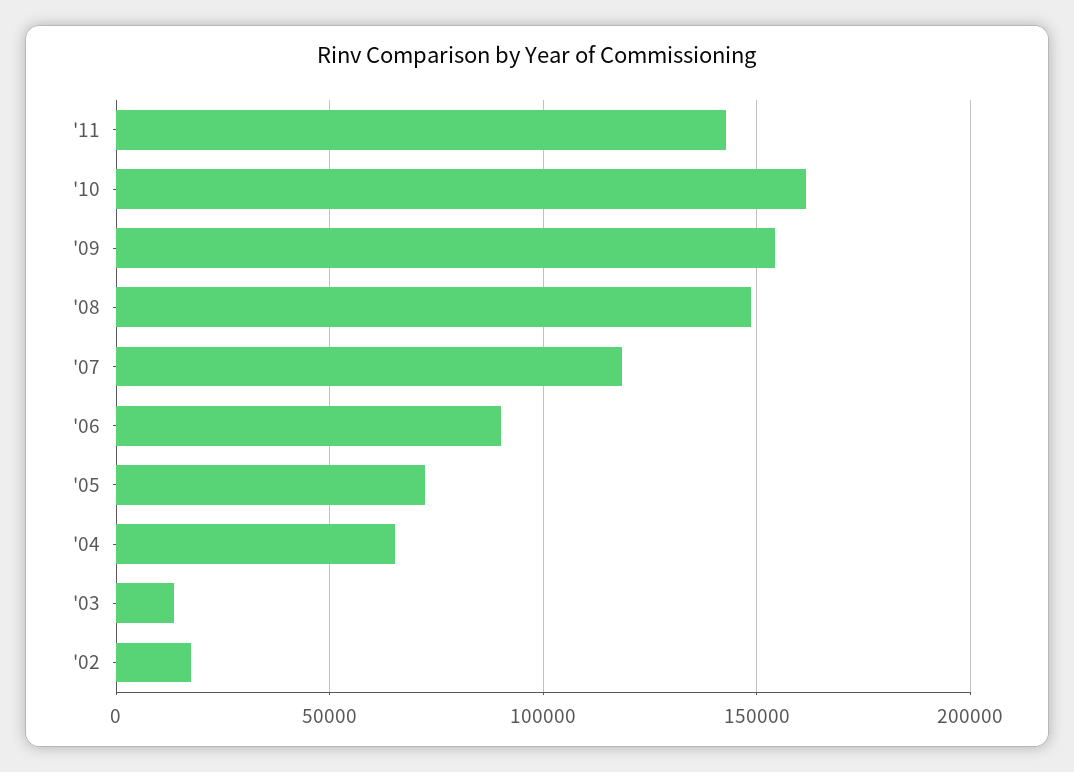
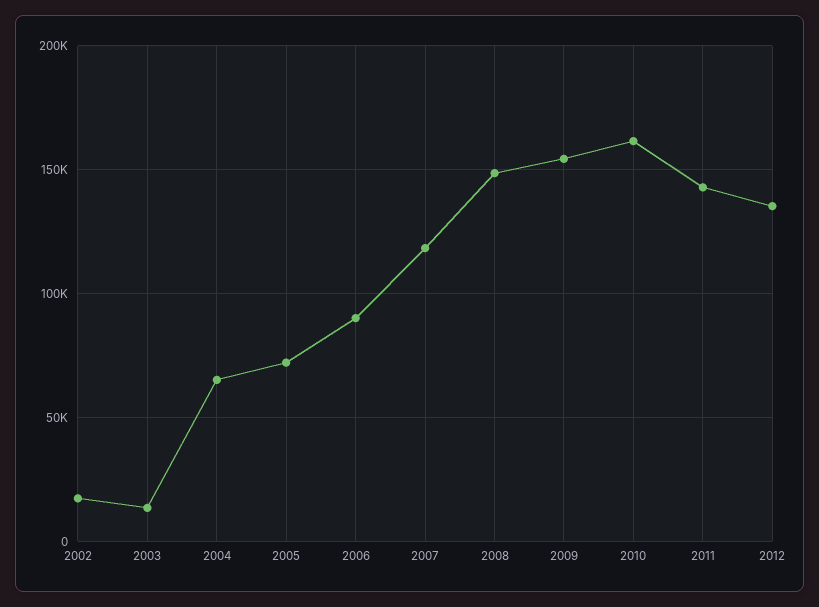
2012: none -> 135000

